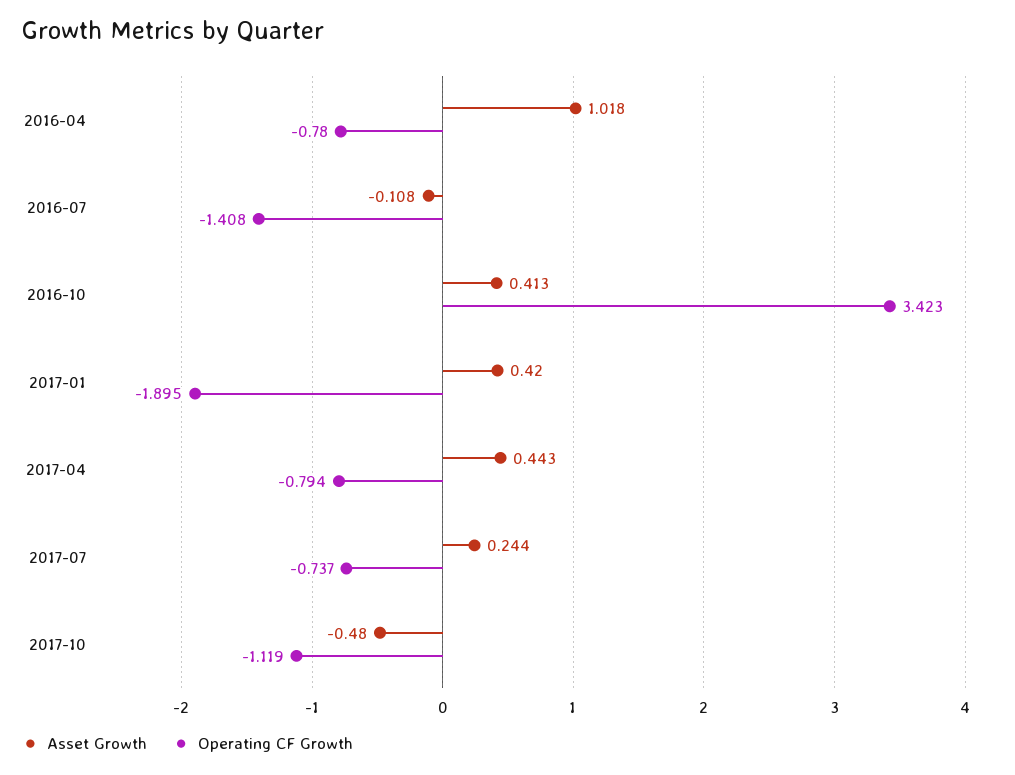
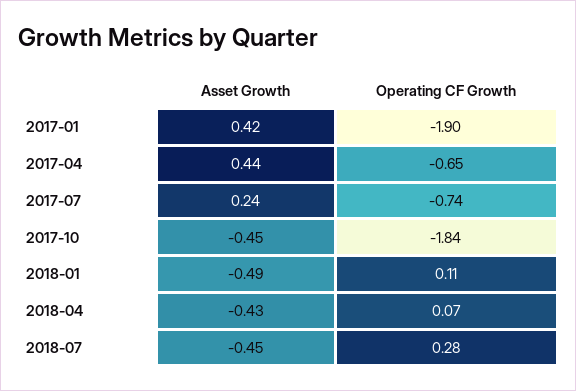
Asset Growth, 2016-04: 1.018 -> none
Operating CF Growth, 2016-04: -0.78 -> none
Asset Growth, 2016-07: -0.108 -> none
Operating CF Growth, 2016-07: -1.408 -> none
Asset Growth, 2016-10: 0.413 -> none
Operating CF Growth, 2016-10: 3.423 -> none
Operating CF Growth, 2017-04: -0.794 -> -0.65
Asset Growth, 2017-10: -0.48 -> -0.45
Operating CF Growth, 2017-10: -1.119 -> -1.84
Asset Growth, 2018-01: none -> -0.49
Operating CF Growth, 2018-01: none -> 0.11
Asset Growth, 2018-04: none -> -0.43
Operating CF Growth, 2018-04: none -> 0.07
Asset Growth, 2018-07: none -> -0.45
Operating CF Growth, 2018-07: none -> 0.28

